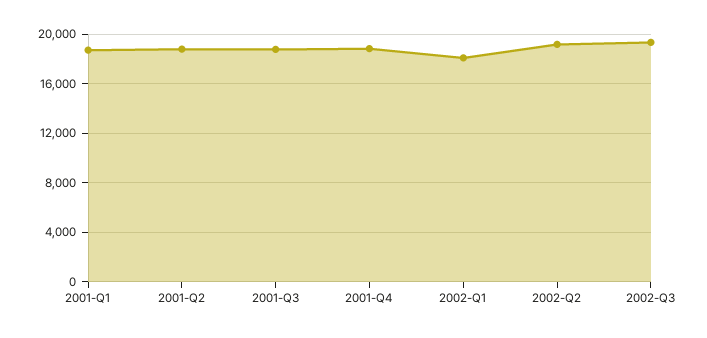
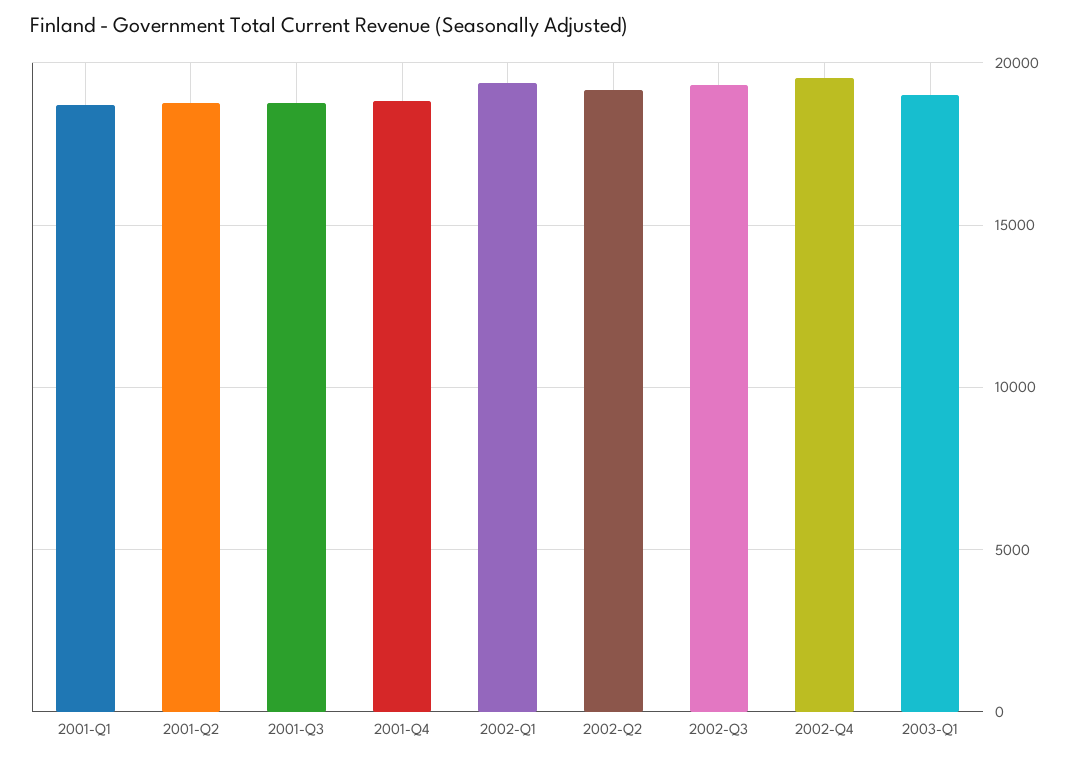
2002-Q1: 18000 -> 19500
2002-Q4: none -> 19500
2003-Q1: none -> 19000

